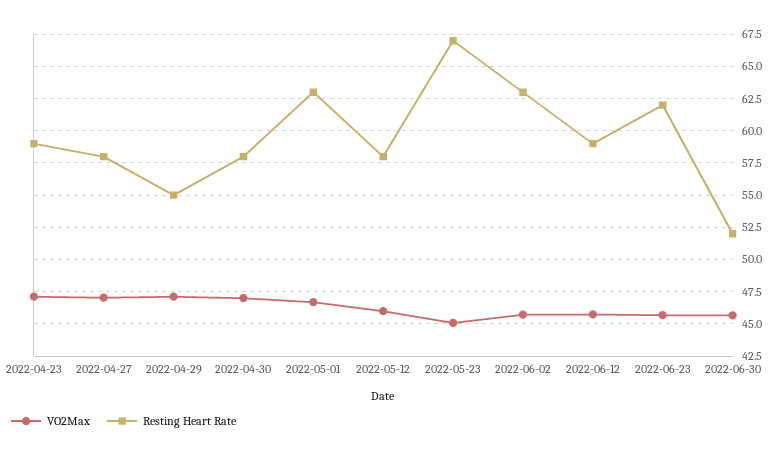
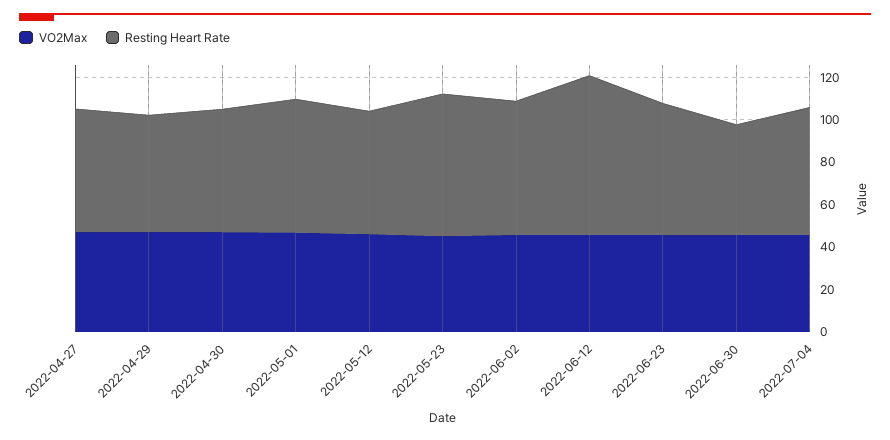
VO2Max, 2022-04-23: 47 -> none
Resting Heart Rate, 2022-04-23: 59 -> none
Resting Heart Rate, 2022-06-12: 59 -> 75
VO2Max, 2022-07-04: none -> 45
Resting Heart Rate, 2022-07-04: none -> 60

